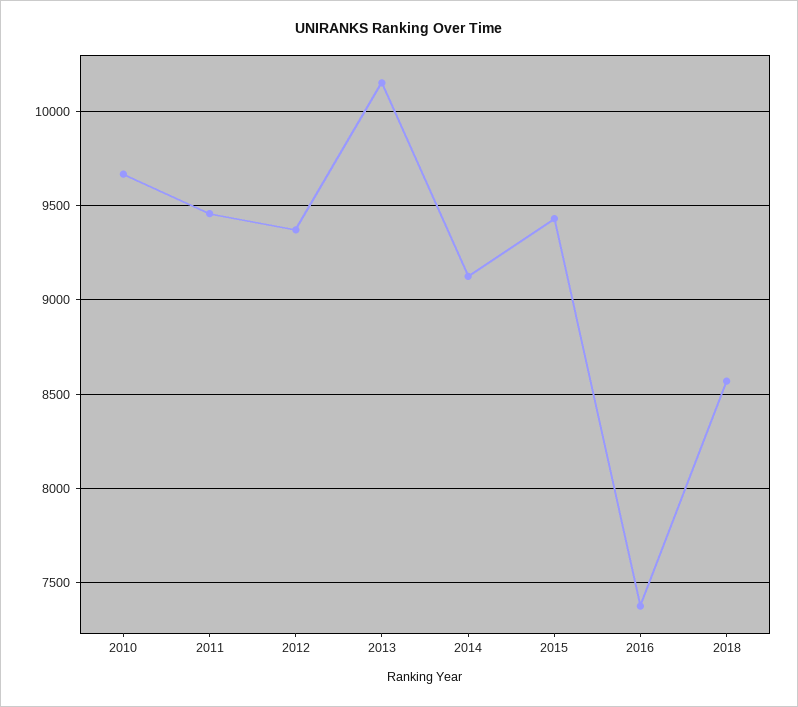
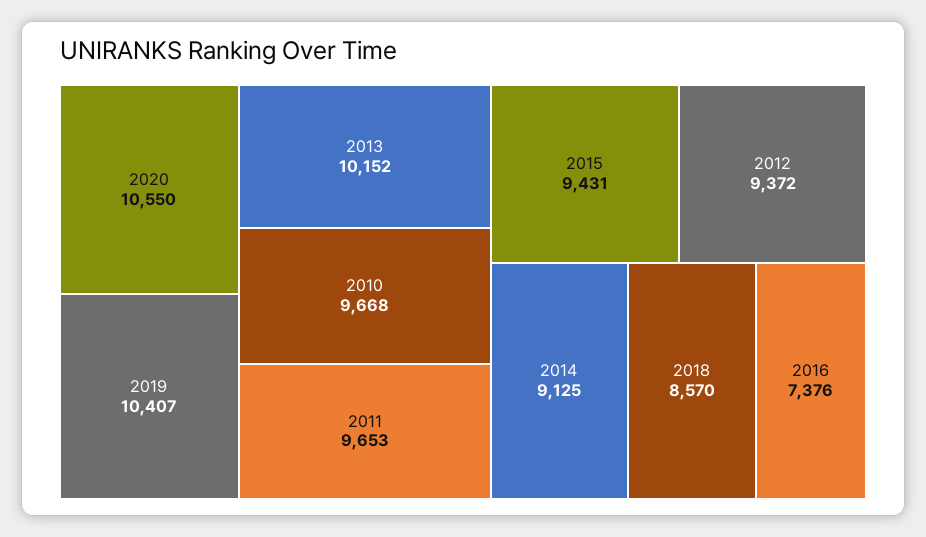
2011: 9450 -> 9653
2020: none -> 10550
2019: none -> 10407

